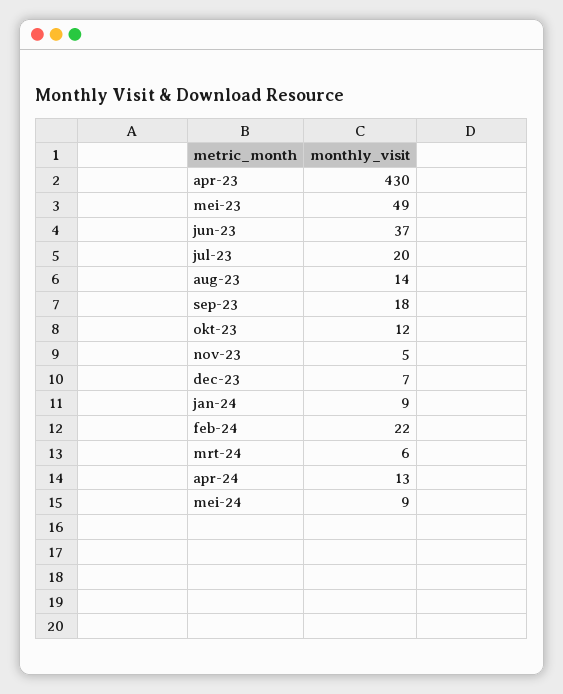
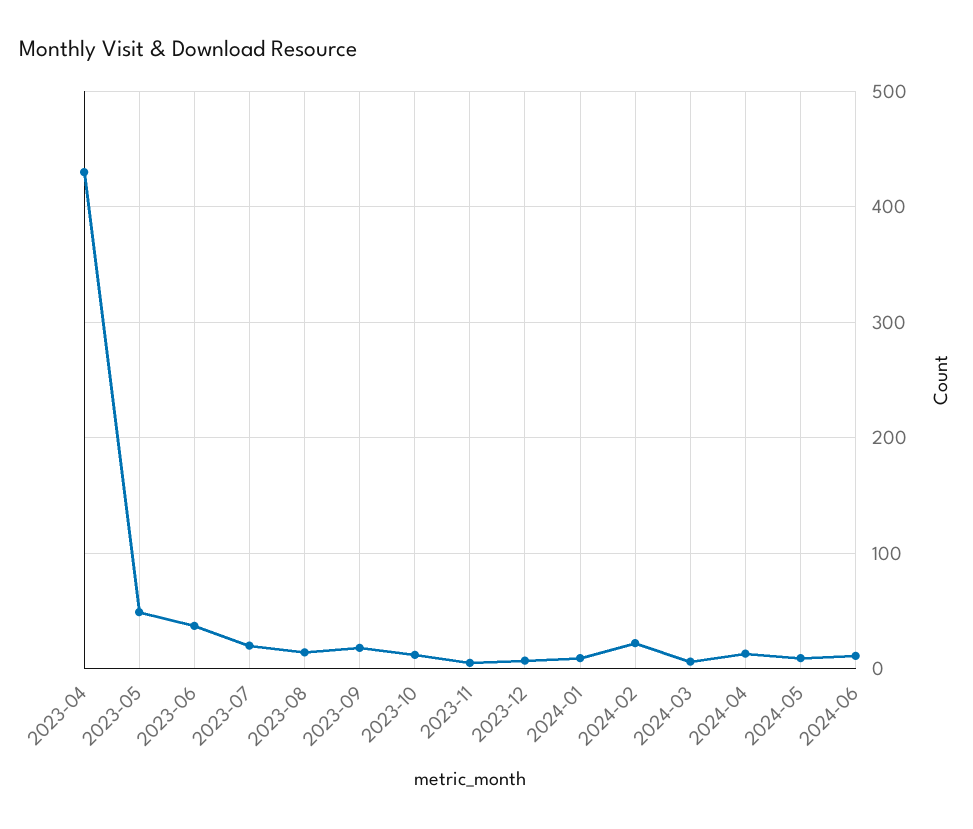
2024-06: none -> 10

